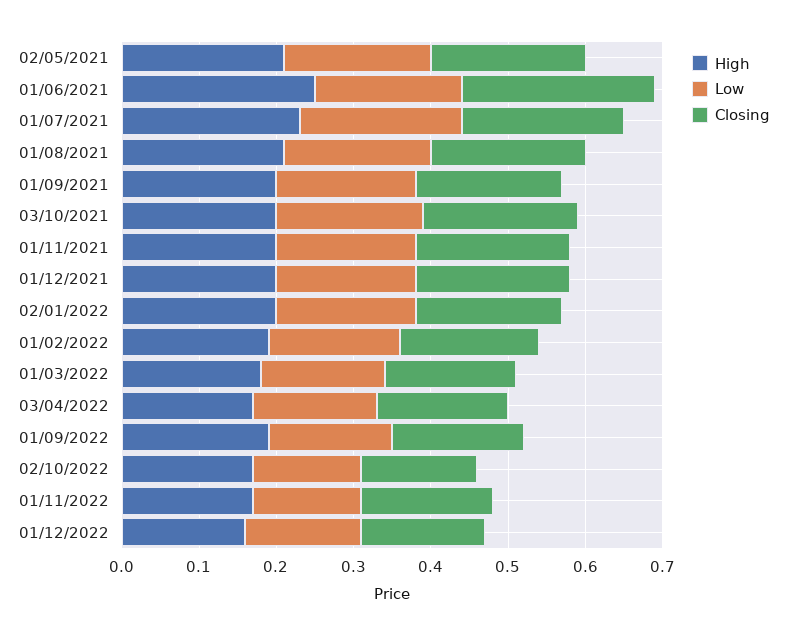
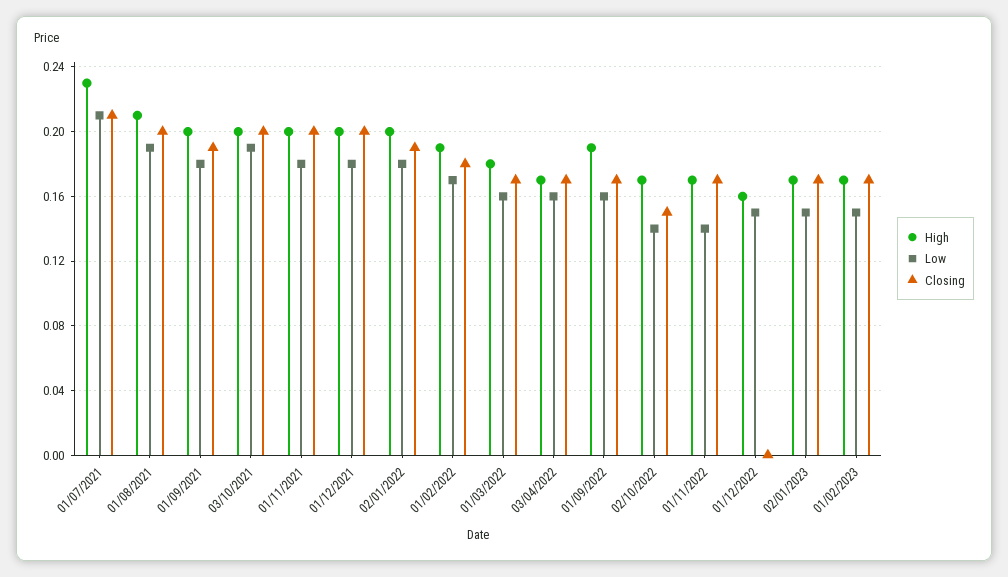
High, 02/05/2021: 0.2 -> none
Low, 02/05/2021: 0.2 -> none
Closing, 02/05/2021: 0.2 -> none
High, 01/06/2021: 0.25 -> none
Low, 01/06/2021: 0.2 -> none
Closing, 01/06/2021: 0.25 -> none
Closing, 01/12/2022: 0.15 -> 0
High, 02/01/2023: none -> 0.17
Low, 02/01/2023: none -> 0.15
Closing, 02/01/2023: none -> 0.17
High, 01/02/2023: none -> 0.17
Low, 01/02/2023: none -> 0.15
Closing, 01/02/2023: none -> 0.17

